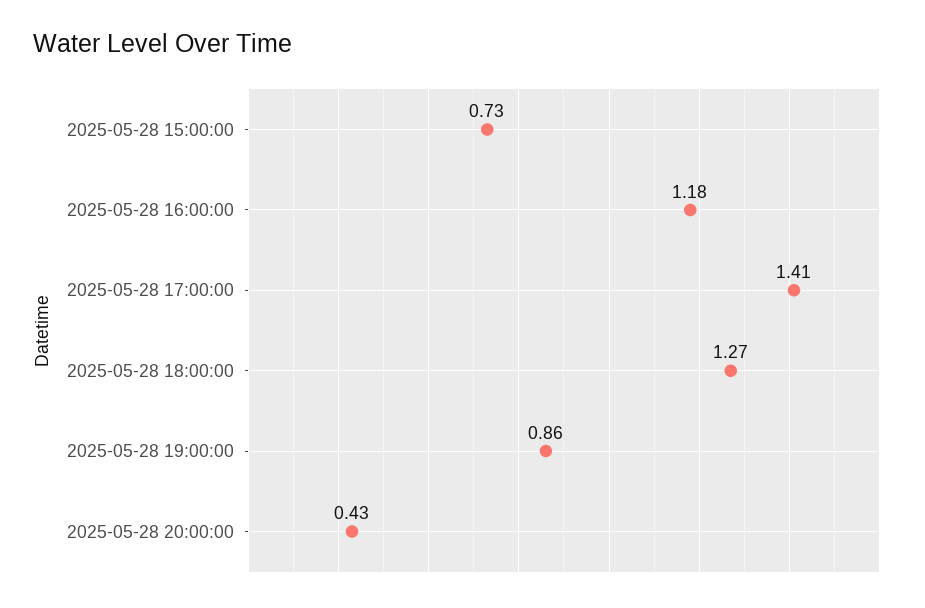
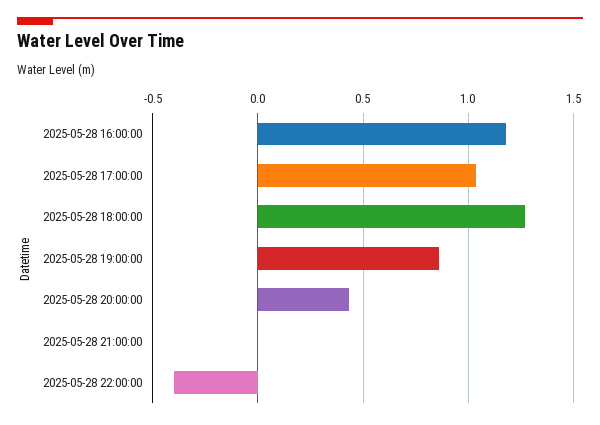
2025-05-28 15:00:00: 0.73 -> none
2025-05-28 17:00:00: 1.41 -> 1.05
2025-05-28 21:00:00: none -> 0
2025-05-28 22:00:00: none -> -0.4

